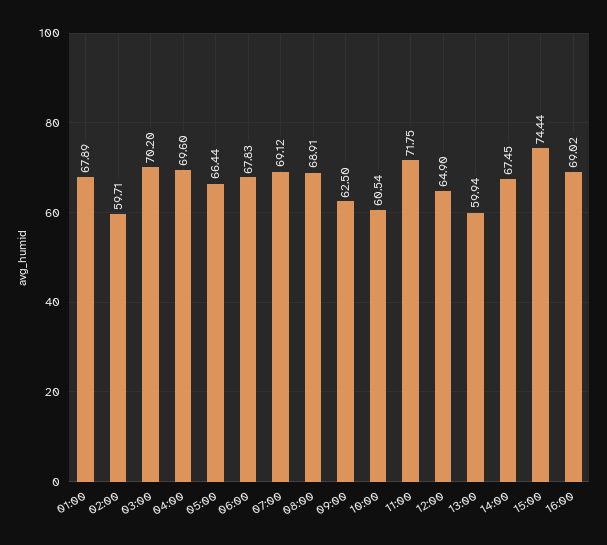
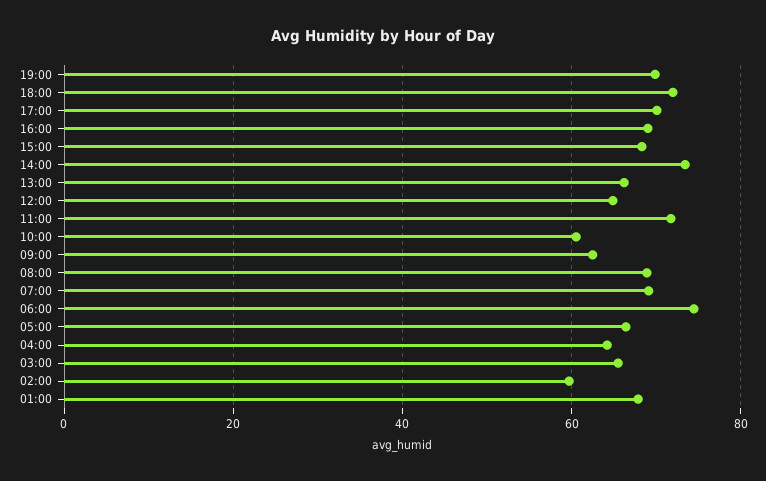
03:00: 70.2 -> 66
04:00: 69.6 -> 64
06:00: 67.83 -> 74
13:00: 59.94 -> 66
14:00: 67.45 -> 74
15:00: 74.44 -> 68
19:00: none -> 70
18:00: none -> 72
17:00: none -> 70

